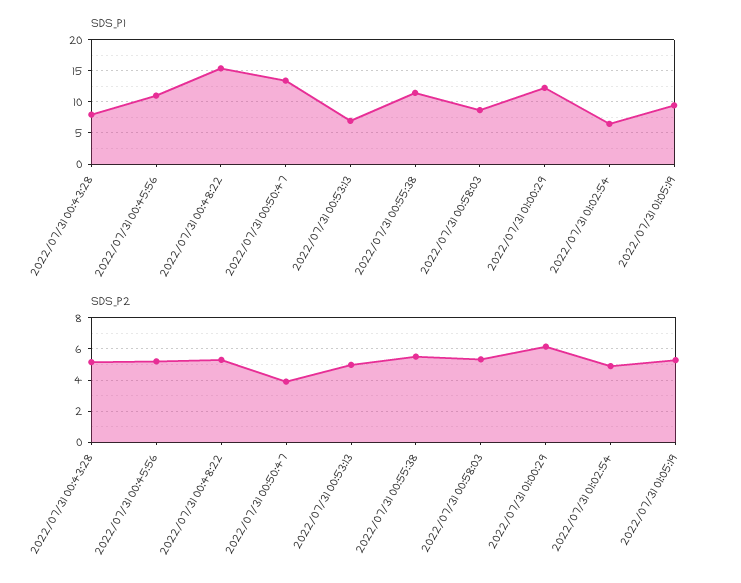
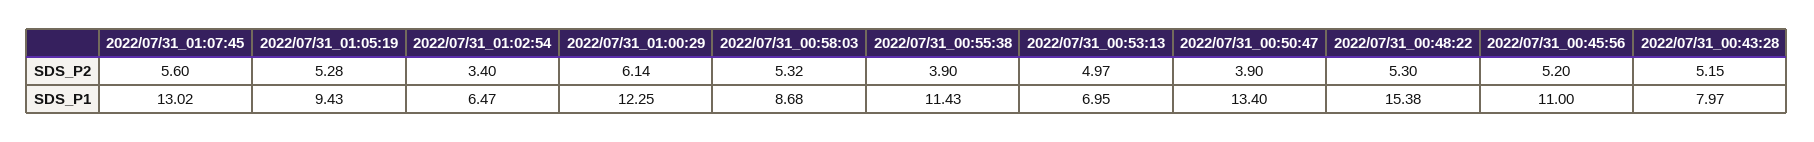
SDS_P2, 2022/07/31 00:55:38: 5.5 -> 3.9
SDS_P2, 2022/07/31 01:02:54: 5 -> 3.4
SDS_P2, 2022/07/31_01:07:45: none -> 5.6
SDS_P1, 2022/07/31_01:07:45: none -> 13.02

